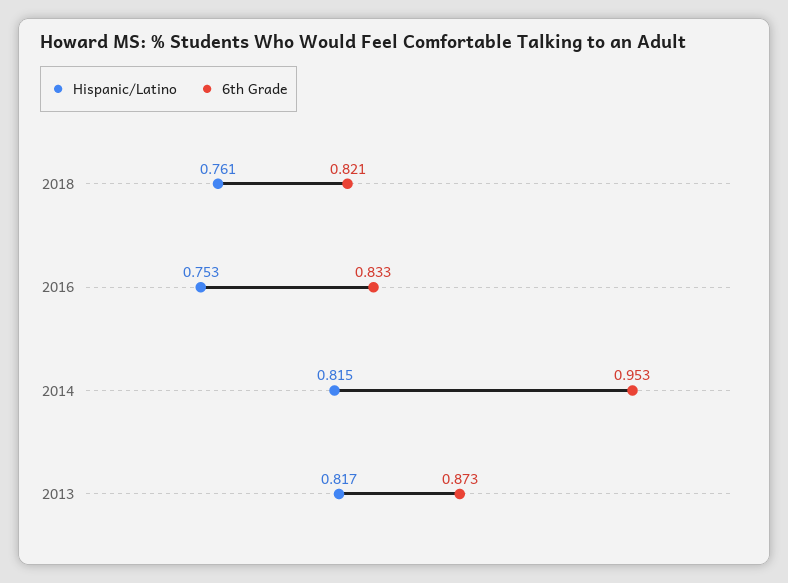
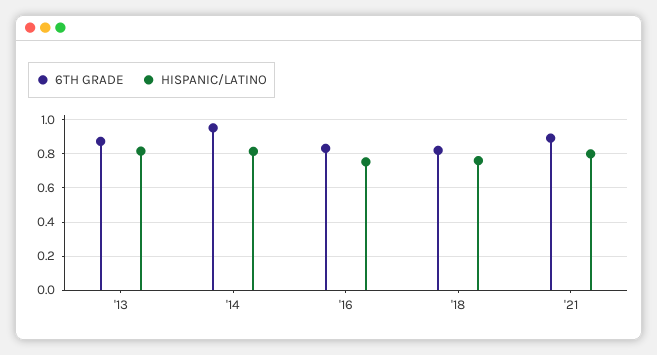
6th Grade, '21: none -> 0.9
Hispanic/Latino, '21: none -> 0.8

